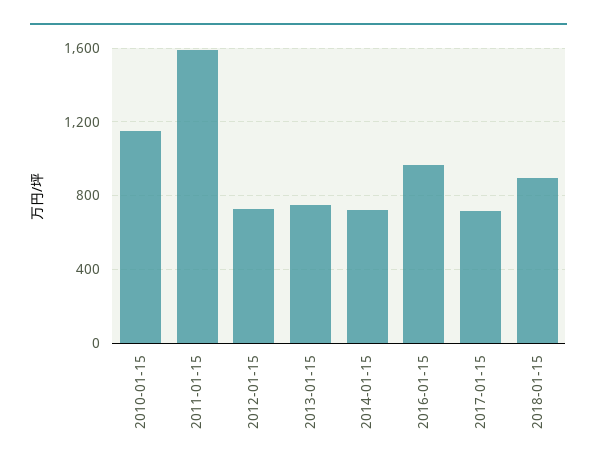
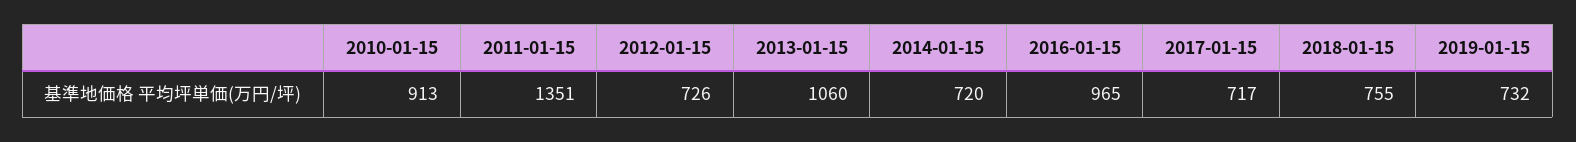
2010-01-15: 1150 -> 913
2011-01-15: 1600 -> 1351
2013-01-15: 750 -> 1060
2018-01-15: 900 -> 755
2019-01-15: none -> 732

